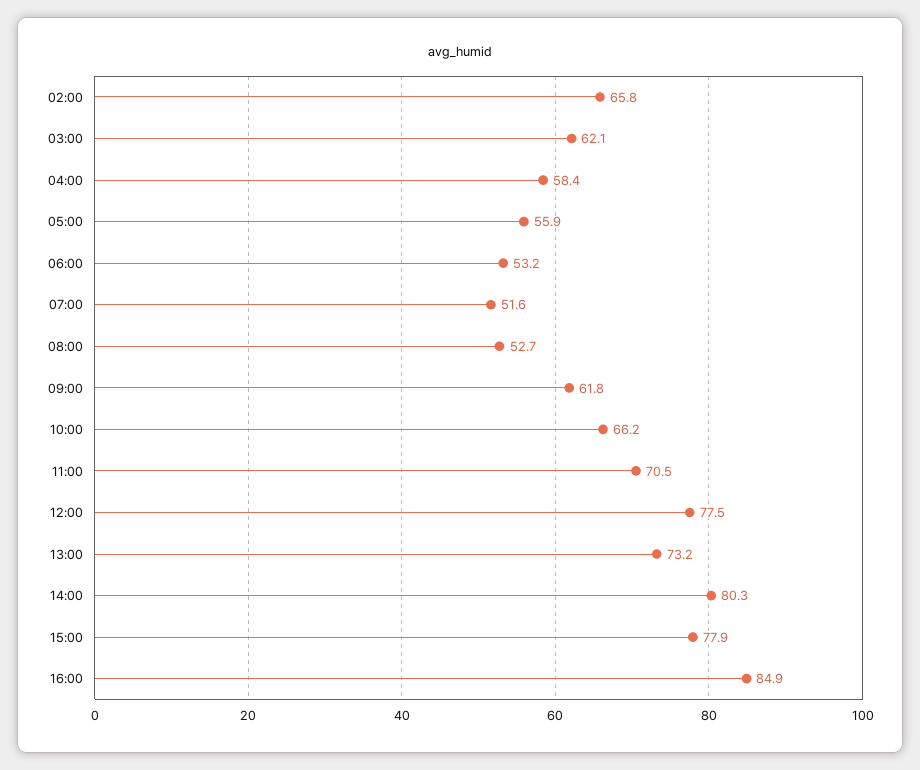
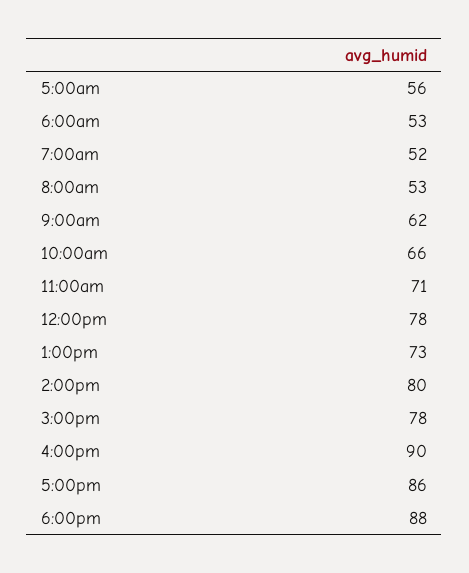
02:00: 65.8 -> none
03:00: 62.1 -> none
04:00: 58.4 -> none
16:00: 84.9 -> 90
5:00pm: none -> 86
6:00pm: none -> 88

